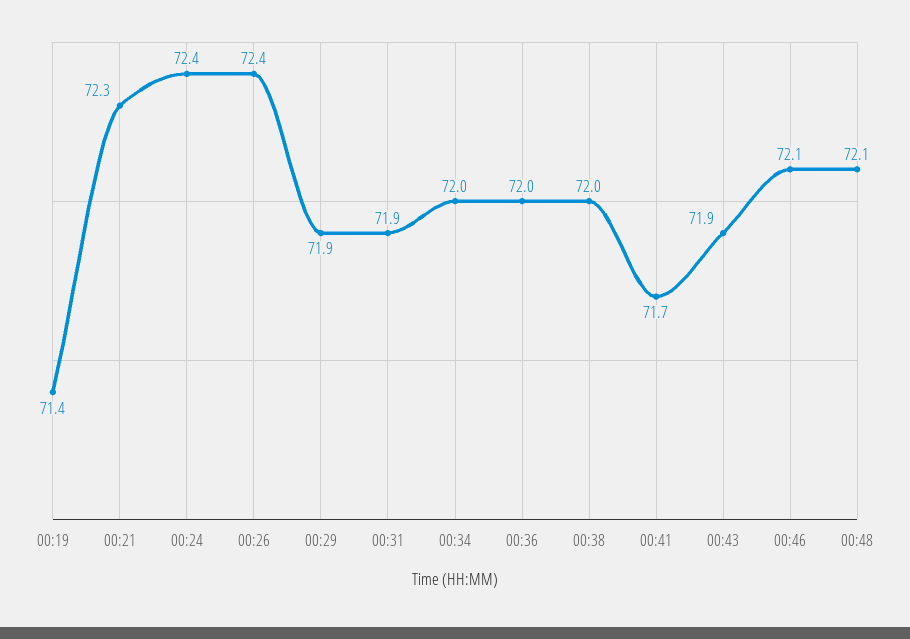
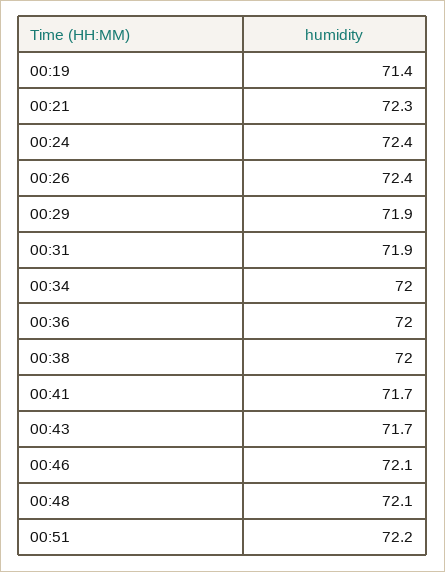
00:43: 71.9 -> 71.7
00:51: none -> 72.2

